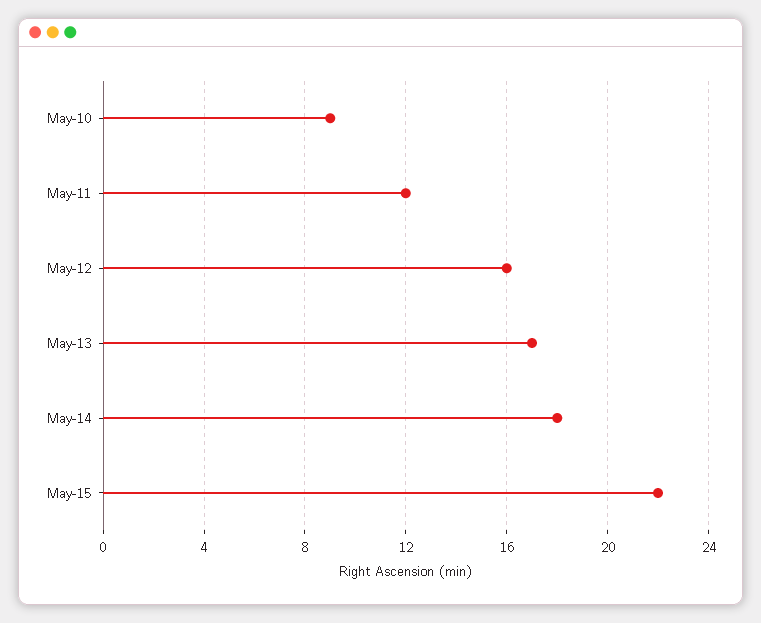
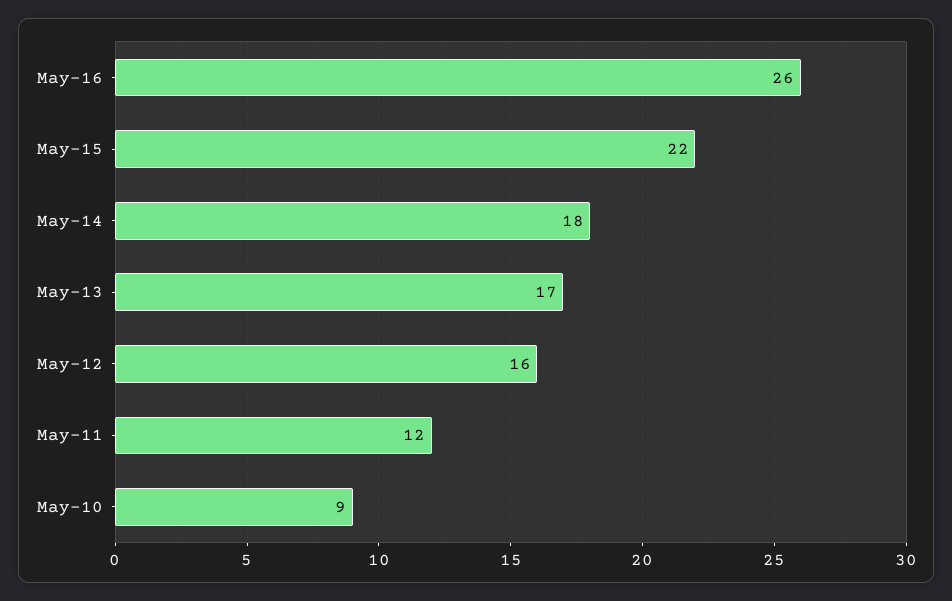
May-16: none -> 26

